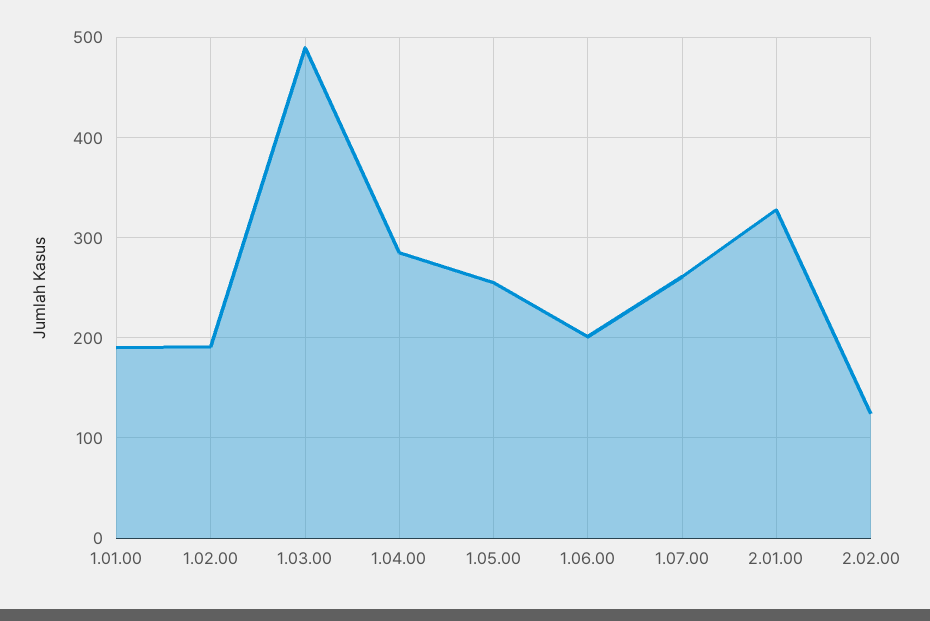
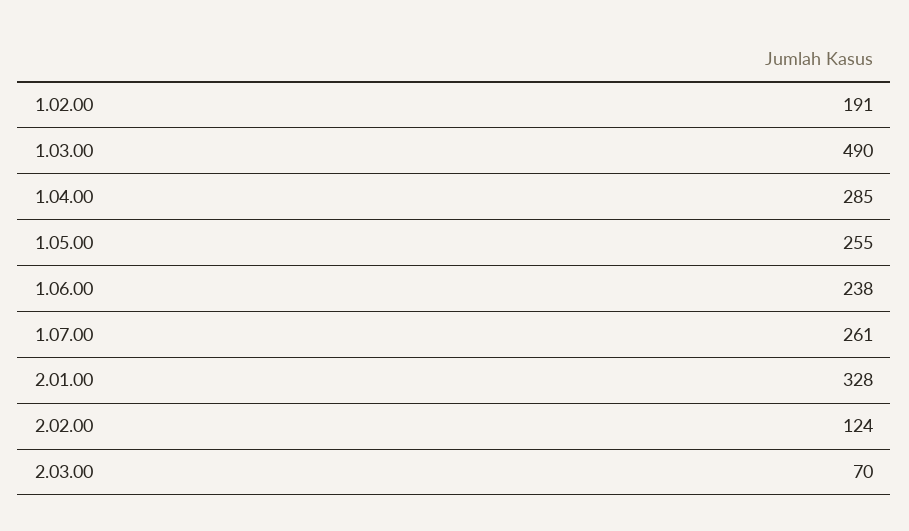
1.01.00: 190 -> none
1.06.00: 200 -> 238
2.03.00: none -> 70

